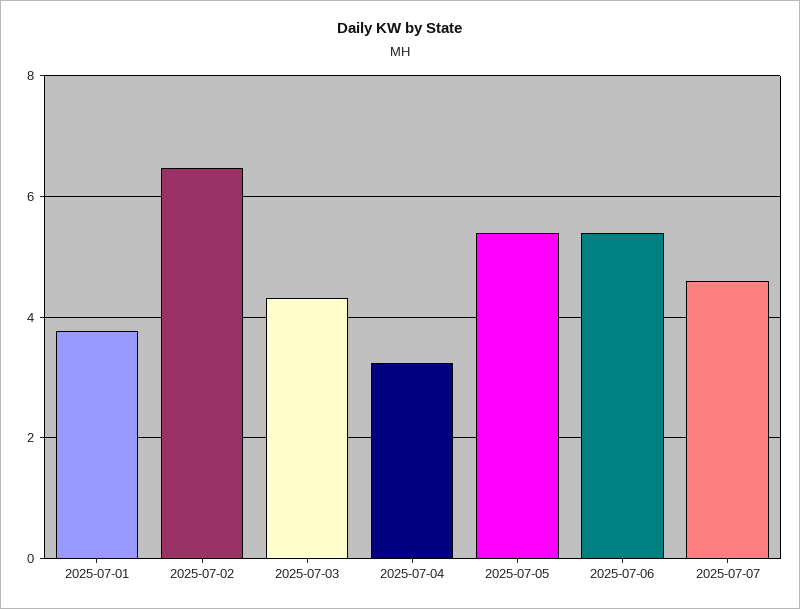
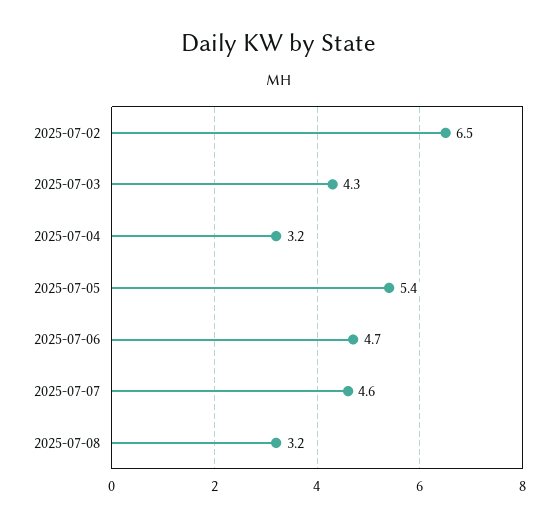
2025-07-01: 3.8 -> none
2025-07-06: 5.4 -> 4.7
2025-07-08: none -> 3.2

